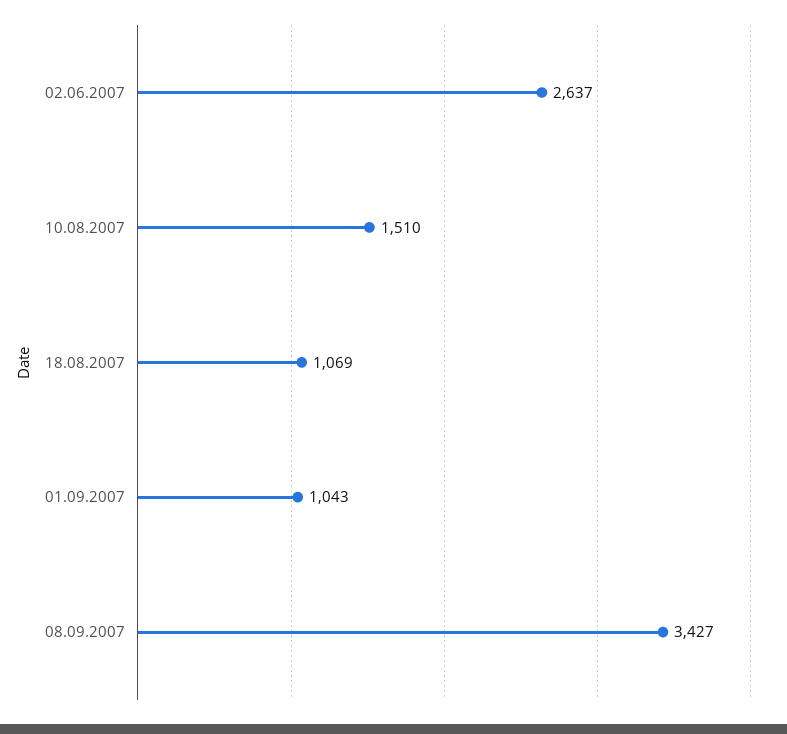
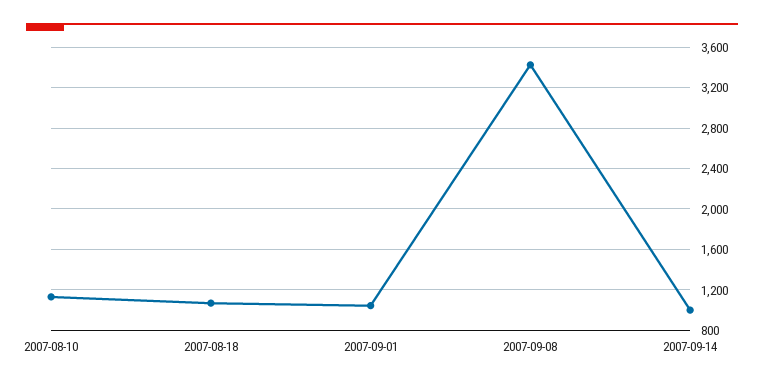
02.06.2007: 2637 -> none
10.08.2007: 1510 -> 1100
2007-09-14: none -> 1000

